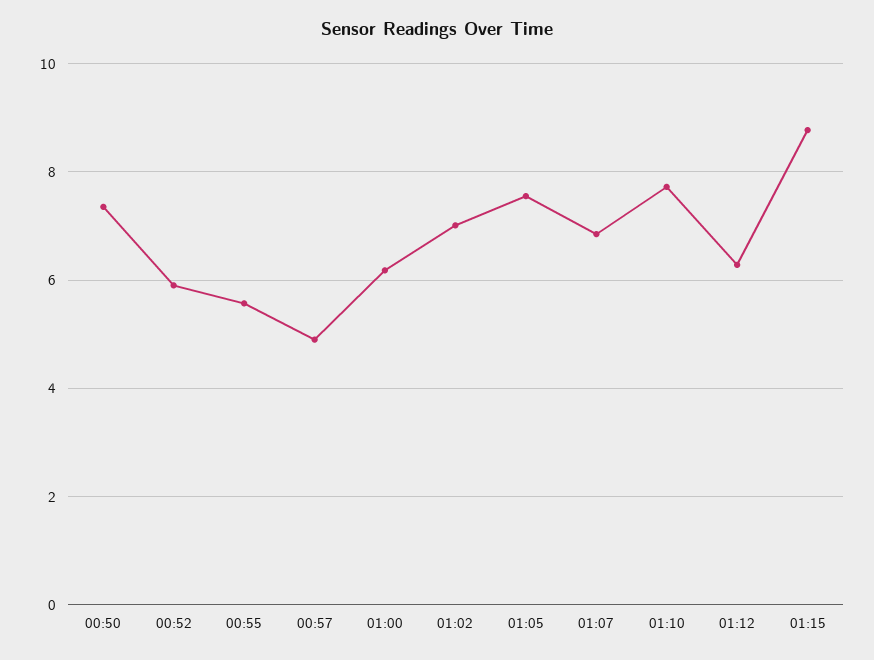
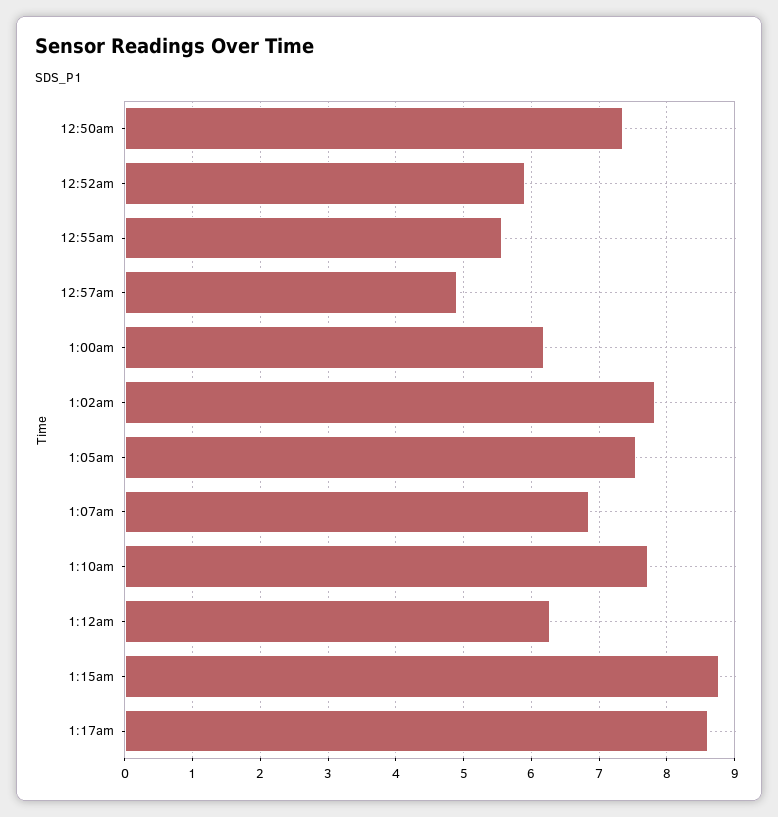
01:02: 7 -> 7.8
1:17am: none -> 8.6

